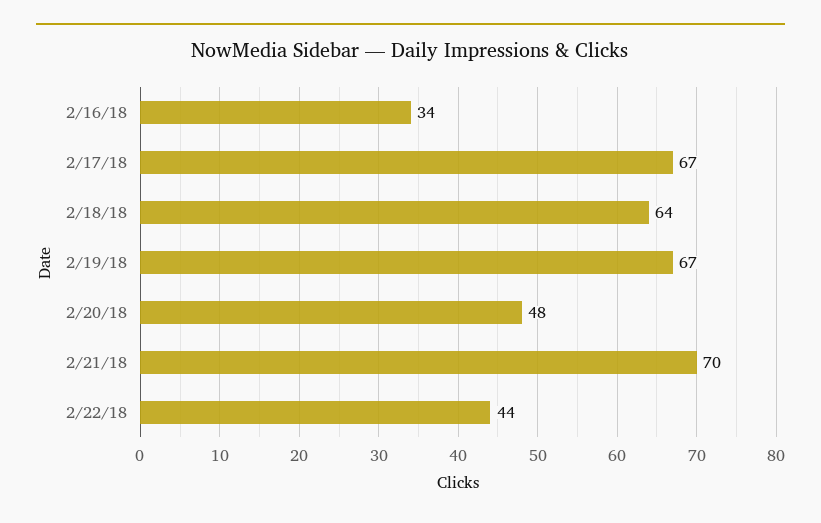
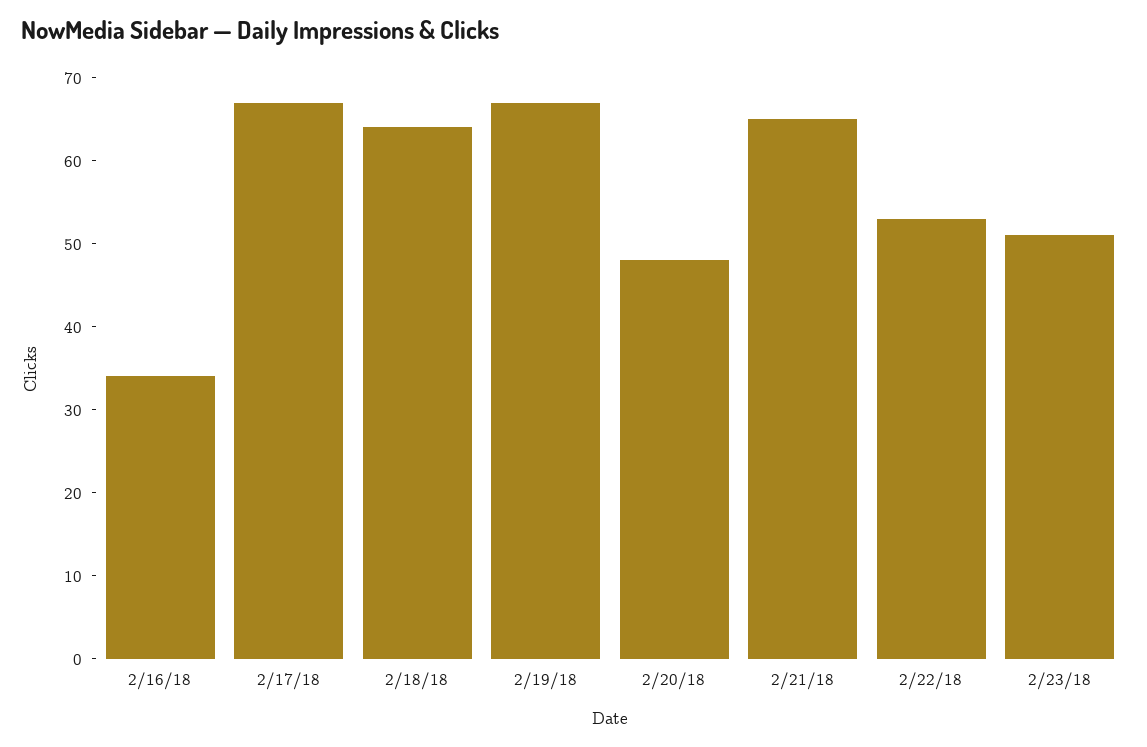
2/21/18: 70 -> 65
2/22/18: 44 -> 53
2/23/18: none -> 51

